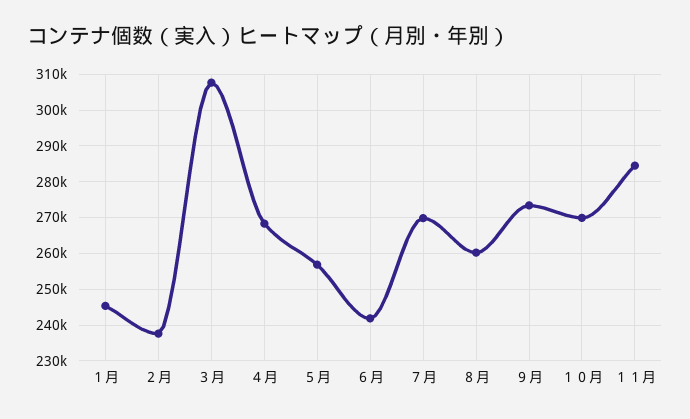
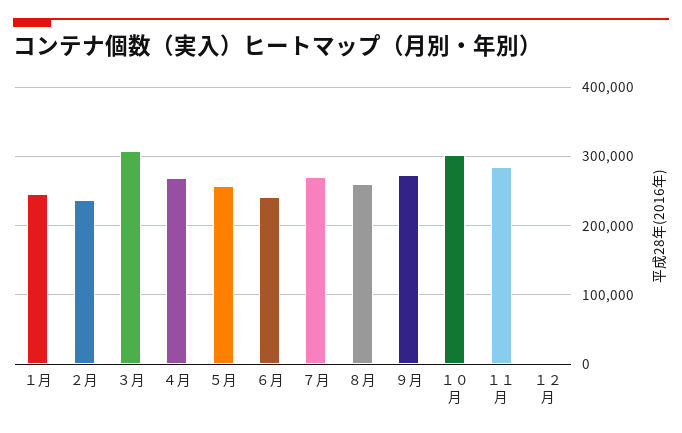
１０月: 270000 -> 300000
１２月: none -> 0

